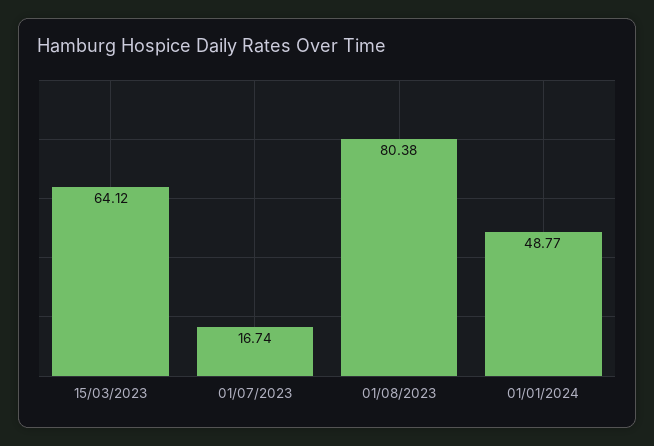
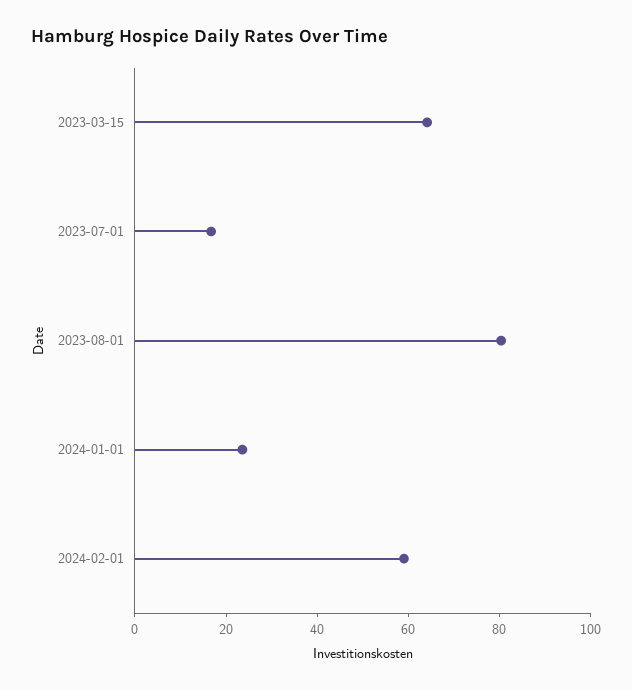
01/01/2024: 48.77 -> 25
2024-02-01: none -> 60

